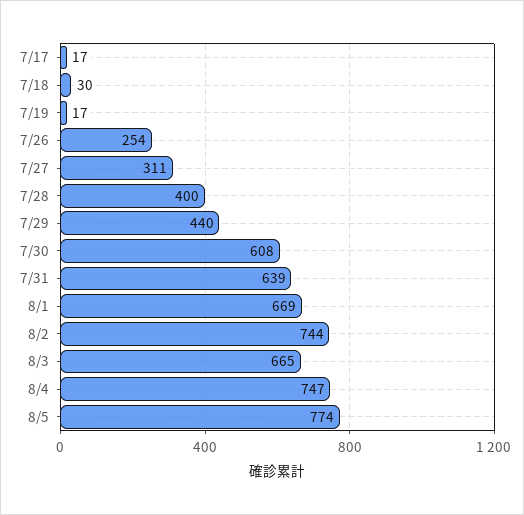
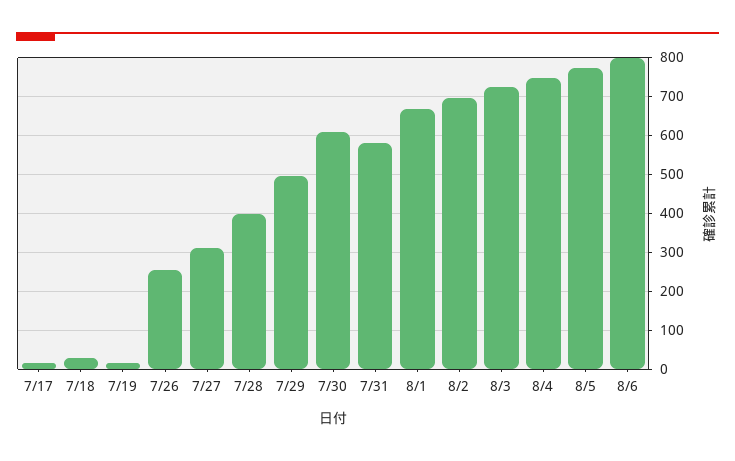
7/29: 440 -> 500
7/31: 639 -> 580
8/2: 744 -> 700
8/3: 665 -> 720
8/6: none -> 800

